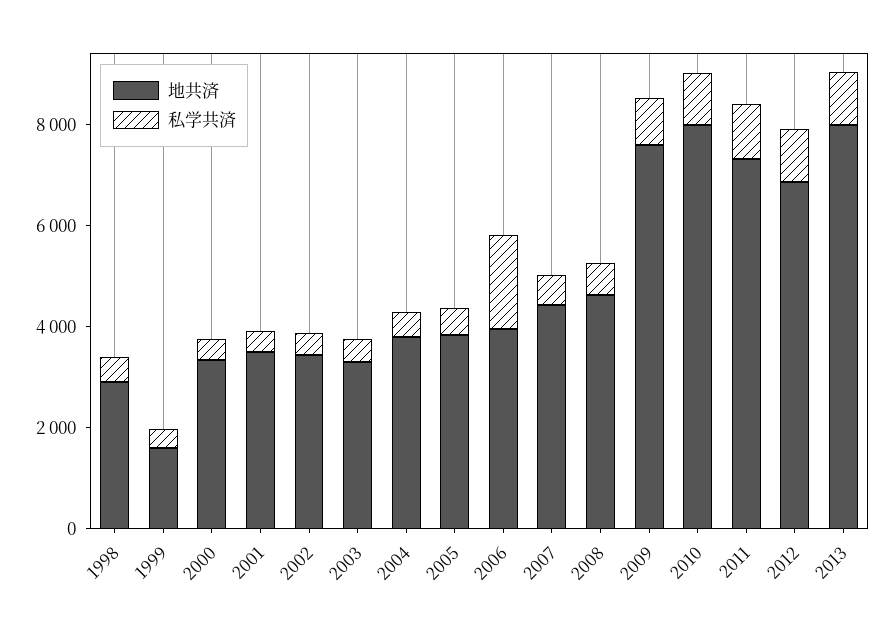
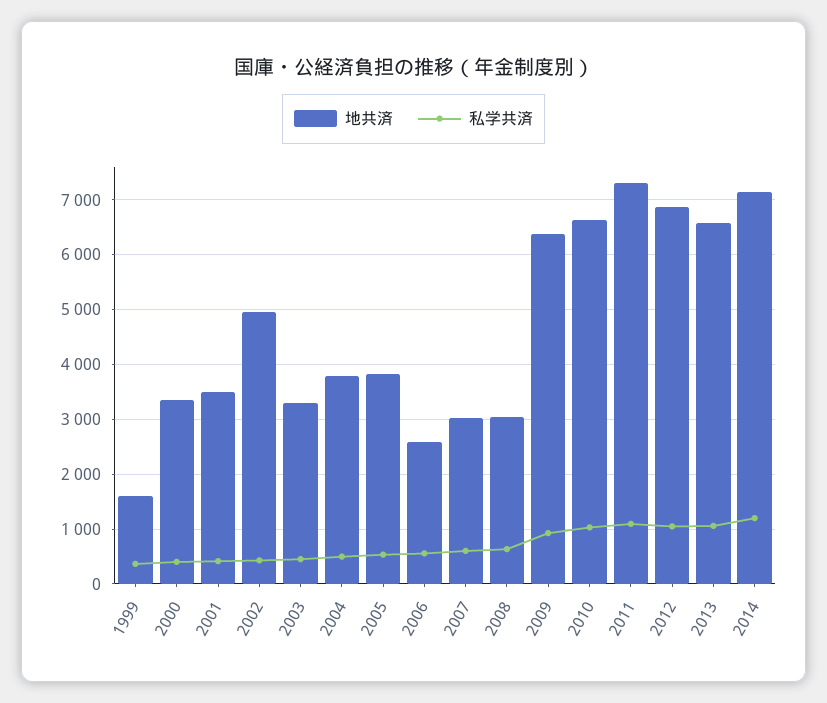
地共済, 1998: 3000 -> none
私学共済, 1998: 500 -> none
地共済, 2002: 3500 -> 5000
地共済, 2006: 4000 -> 2600
私学共済, 2006: 2000 -> 600
地共済, 2007: 4500 -> 3000
地共済, 2008: 4500 -> 3000
地共済, 2009: 7500 -> 6400
地共済, 2010: 8000 -> 6600
地共済, 2013: 8000 -> 6600
地共済, 2014: none -> 7200
私学共済, 2014: none -> 1200

